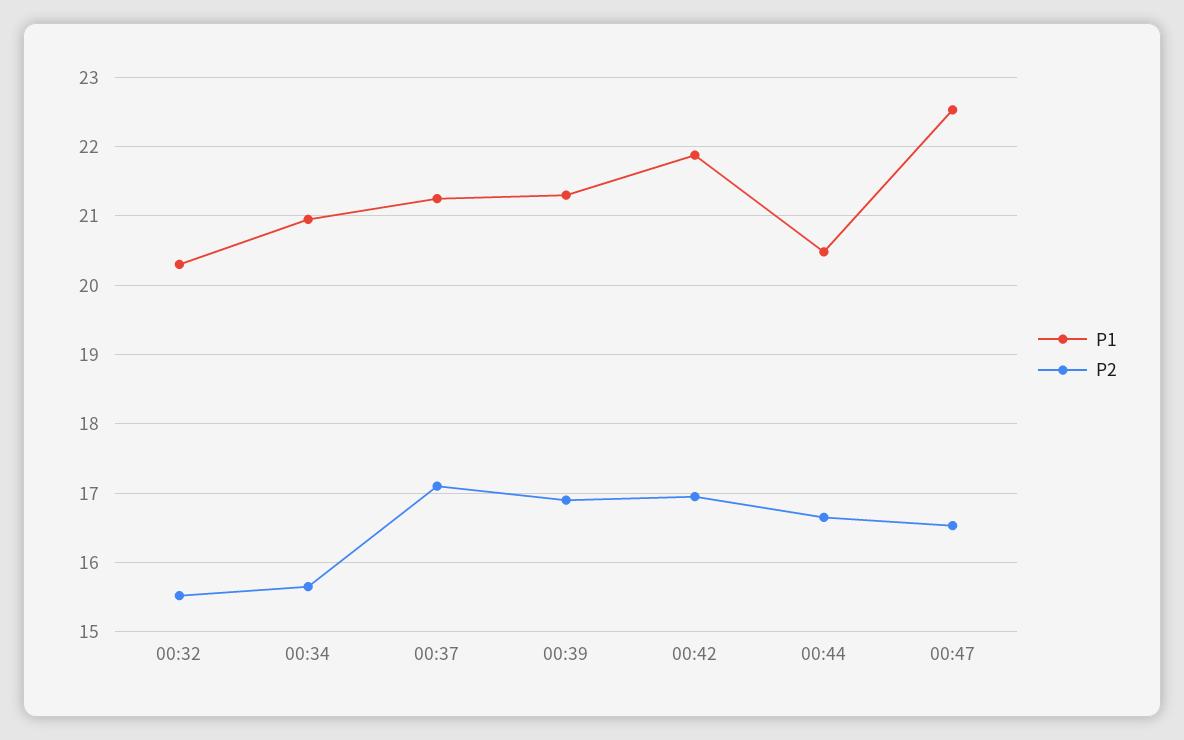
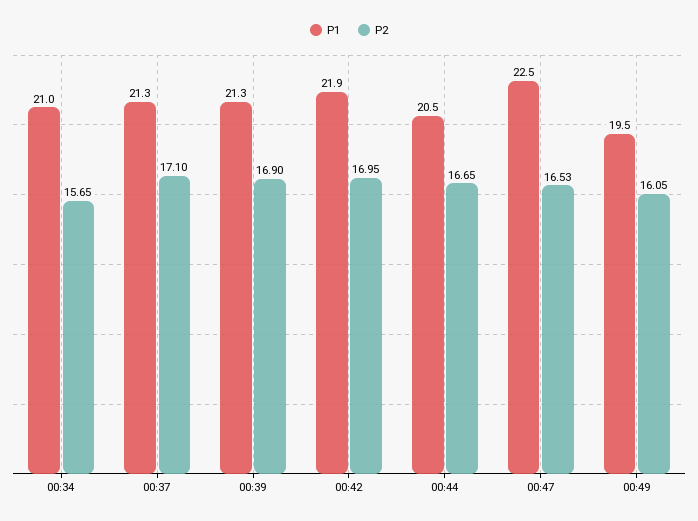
P1, 00:32: 20.3 -> none
P2, 00:32: 15.5 -> none
P1, 00:49: none -> 19.5
P2, 00:49: none -> 16.05

